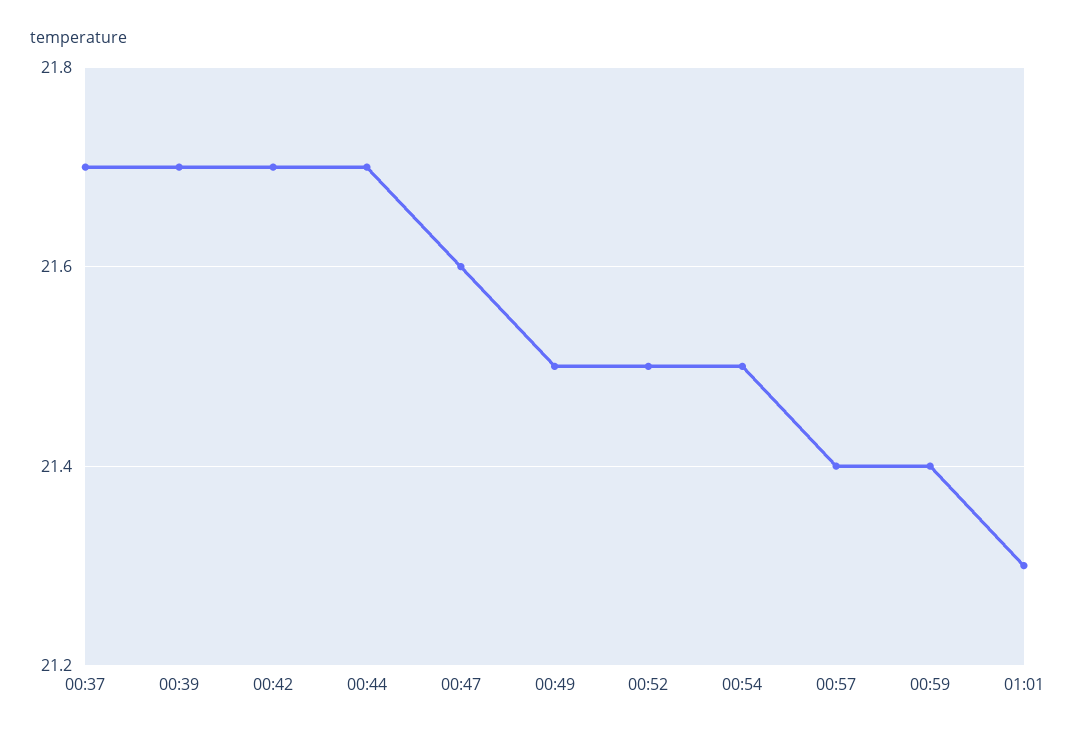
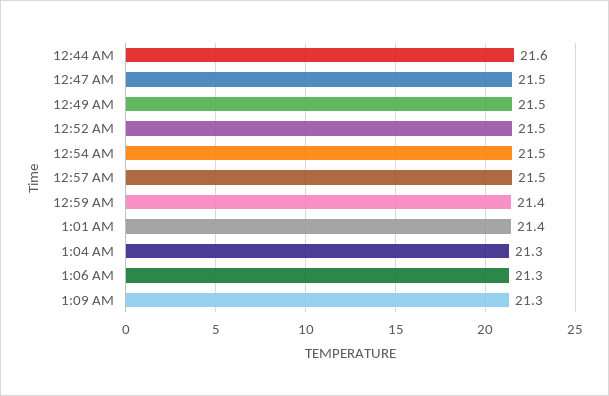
00:37: 21.7 -> none
00:39: 21.7 -> none
00:42: 21.7 -> none
00:44: 21.7 -> 21.6
00:47: 21.6 -> 21.5
00:57: 21.4 -> 21.5
01:01: 21.3 -> 21.4
1:04 AM: none -> 21.3
1:06 AM: none -> 21.3
1:09 AM: none -> 21.3

